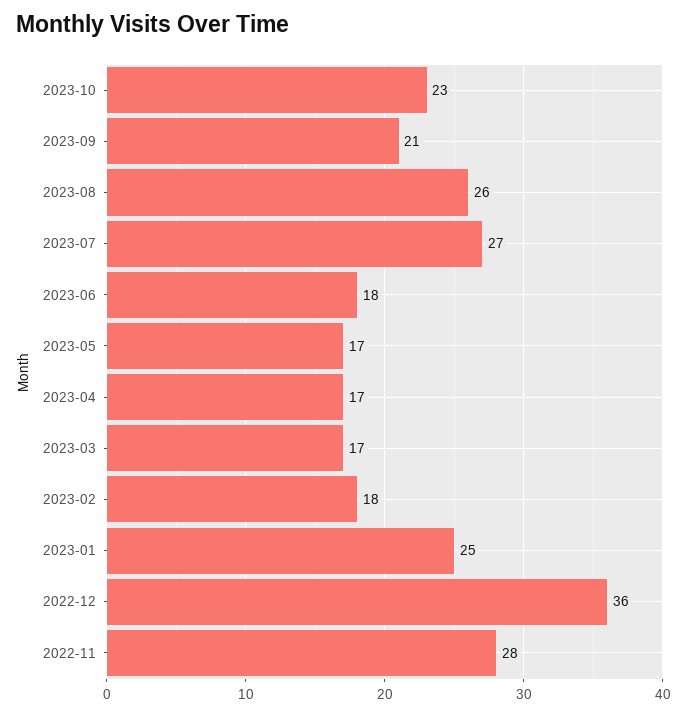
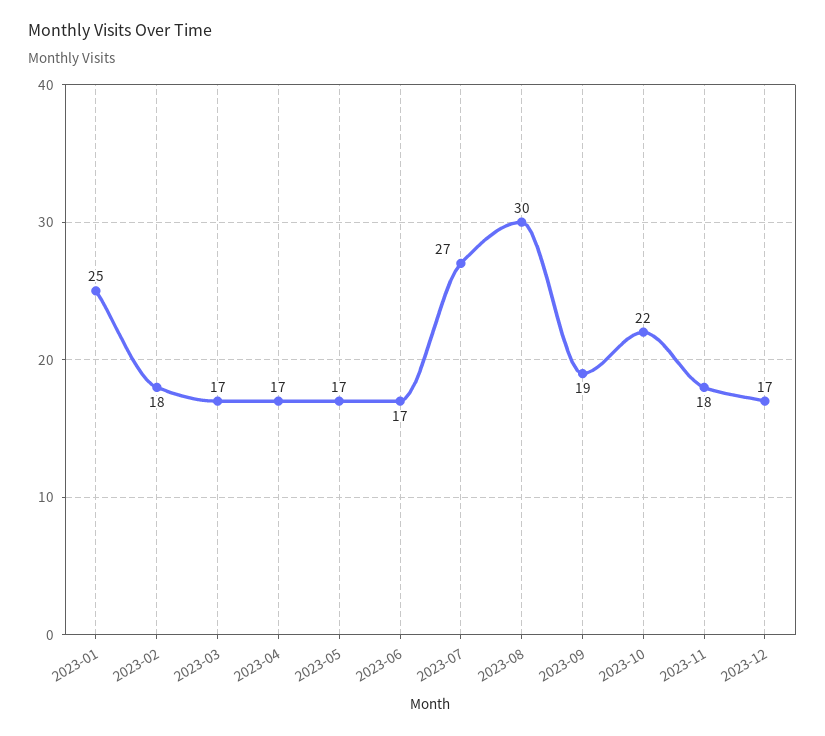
2023-10: 23 -> 22
2023-09: 21 -> 19
2023-08: 26 -> 30
2023-06: 18 -> 17
2022-12: 36 -> none
2022-11: 28 -> none
2023-11: none -> 18
2023-12: none -> 17

